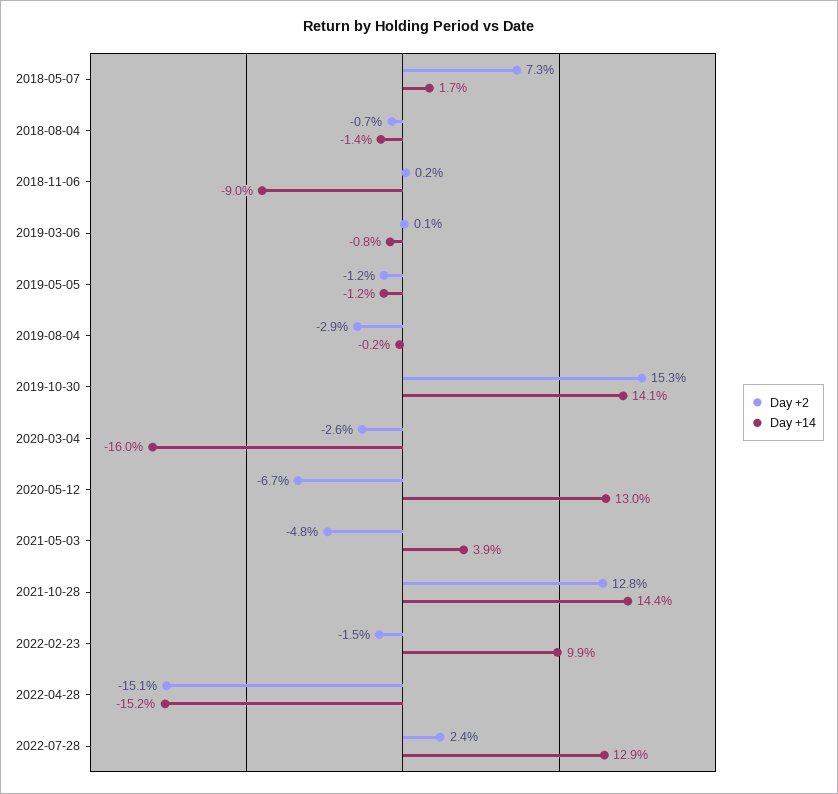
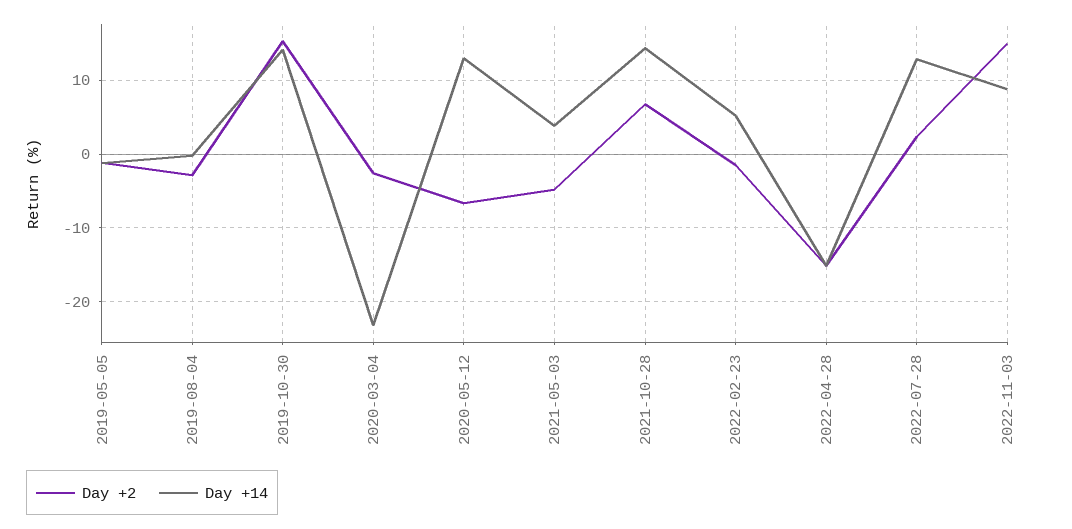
Day +2, 2018-05-07: 7.3 -> none
Day +14, 2018-05-07: 1.7 -> none
Day +2, 2018-08-04: -0.7 -> none
Day +14, 2018-08-04: -1.4 -> none
Day +2, 2018-11-06: 0.2 -> none
Day +14, 2018-11-06: -9 -> none
Day +2, 2019-03-06: 0.1 -> none
Day +14, 2019-03-06: -0.8 -> none
Day +14, 2020-03-04: -16 -> -23
Day +2, 2021-10-28: 12.8 -> 7
Day +14, 2022-02-23: 9.9 -> 5
Day +2, 2022-11-03: none -> 15
Day +14, 2022-11-03: none -> 9

